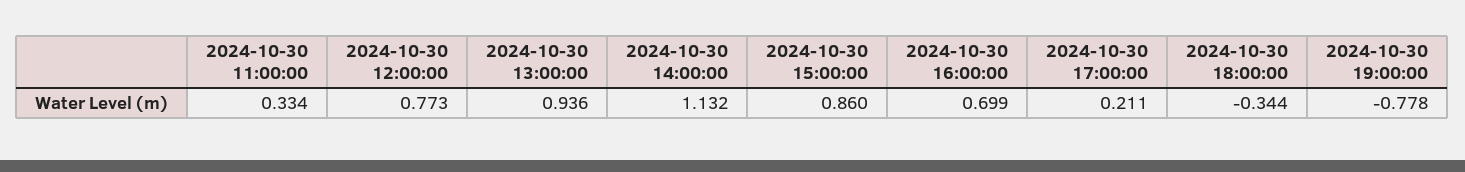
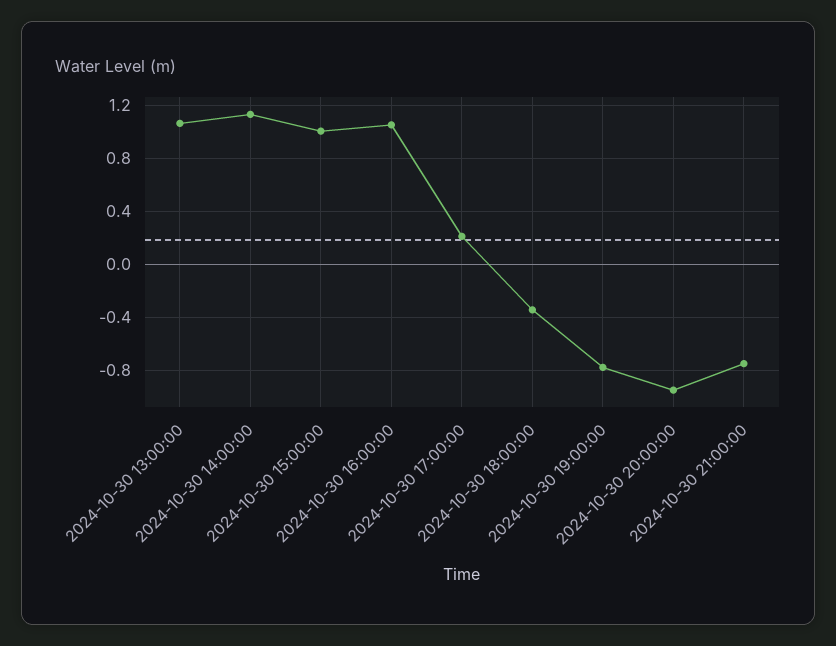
2024-10-30 11:00:00: 0.334 -> none
2024-10-30 12:00:00: 0.773 -> none
2024-10-30 13:00:00: 0.936 -> 1.05
2024-10-30 15:00:00: 0.86 -> 1
2024-10-30 16:00:00: 0.699 -> 1.05
2024-10-30 20:00:00: none -> -0.95
2024-10-30 21:00:00: none -> -0.75

